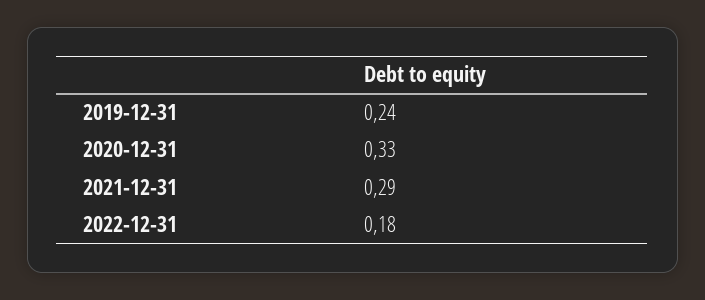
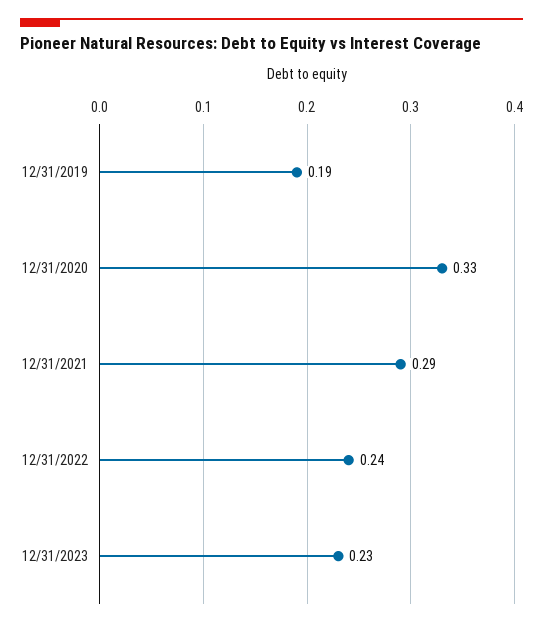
2019-12-31: 0.24 -> 0.19
2022-12-31: 0.18 -> 0.24
12/31/2023: none -> 0.23

